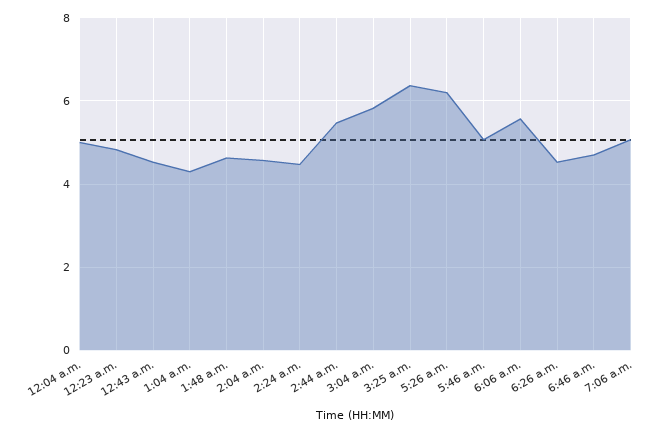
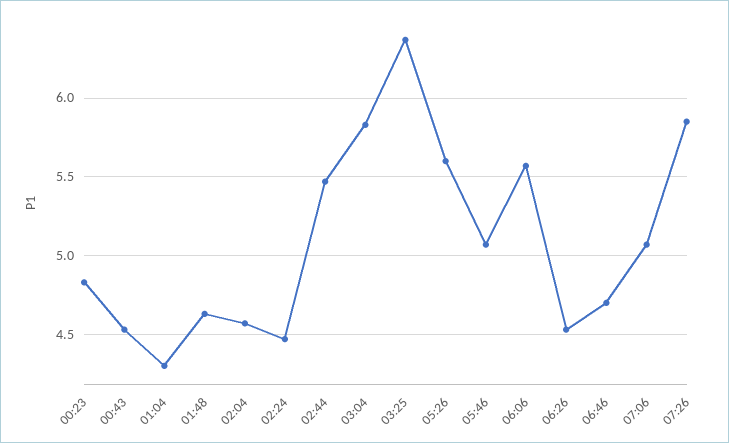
12:04 a.m.: 5 -> none
5:26 a.m.: 6.2 -> 5.6
07:26: none -> 5.85

